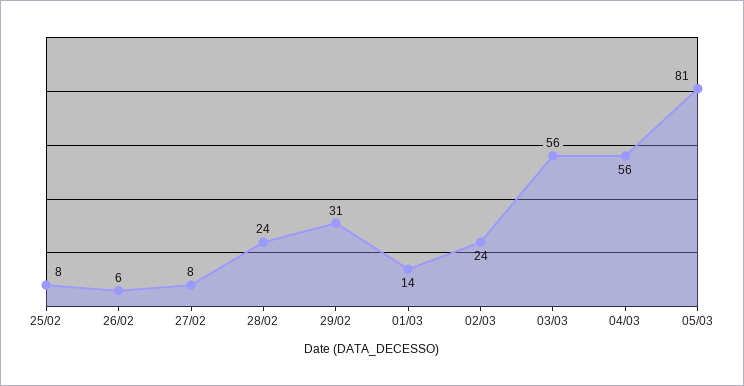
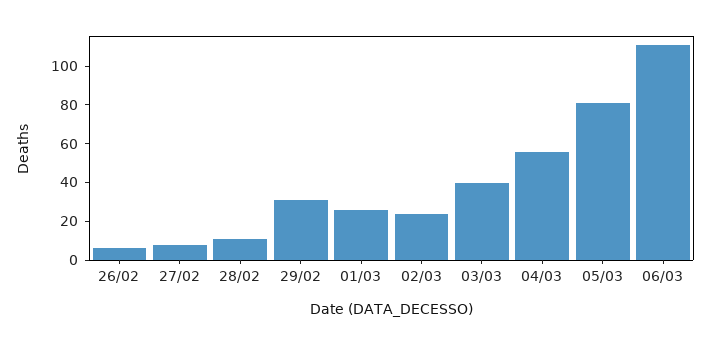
25/02: 8 -> none
28/02: 24 -> 10
01/03: 14 -> 25
03/03: 56 -> 40
06/03: none -> 110

